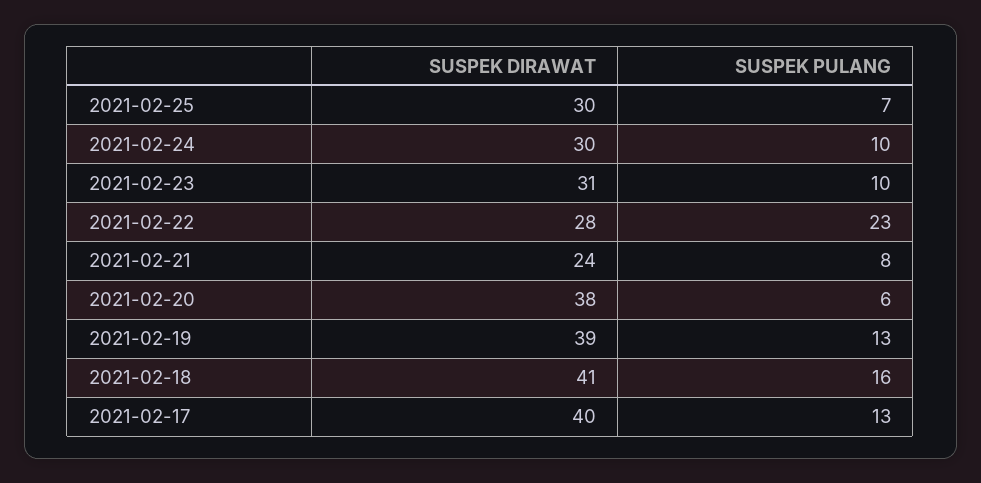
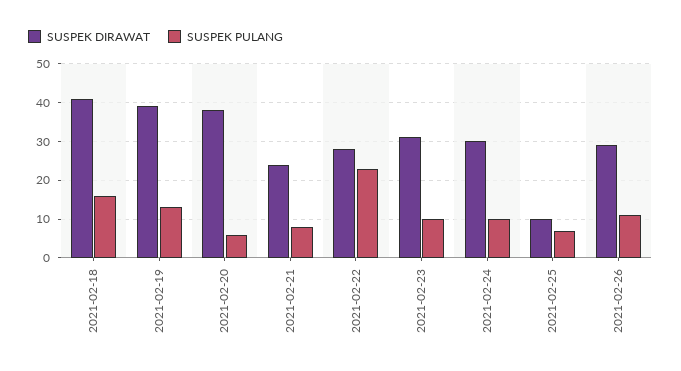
SUSPEK DIRAWAT, 2021-02-25: 30 -> 10
SUSPEK DIRAWAT, 2021-02-17: 40 -> none
SUSPEK PULANG, 2021-02-17: 13 -> none
SUSPEK DIRAWAT, 2021-02-26: none -> 30
SUSPEK PULANG, 2021-02-26: none -> 10

